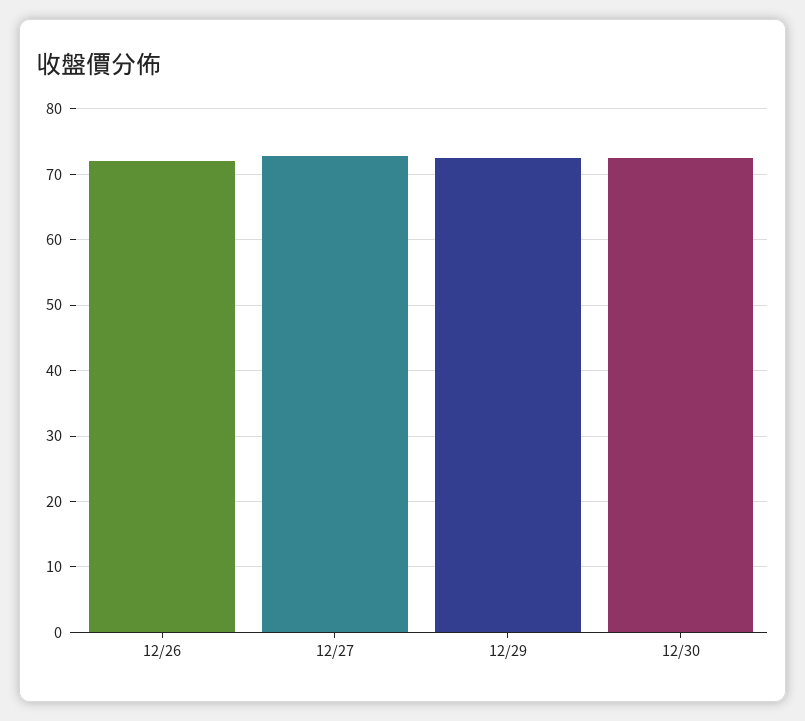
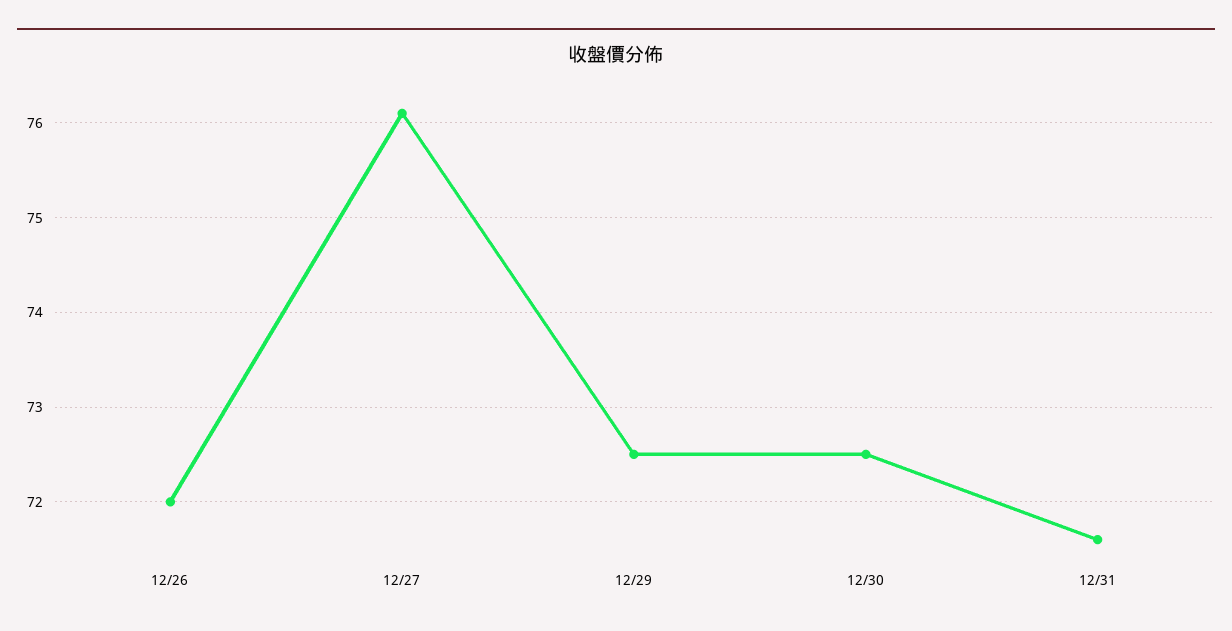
12/27: 73 -> 76.1
12/31: none -> 71.6

